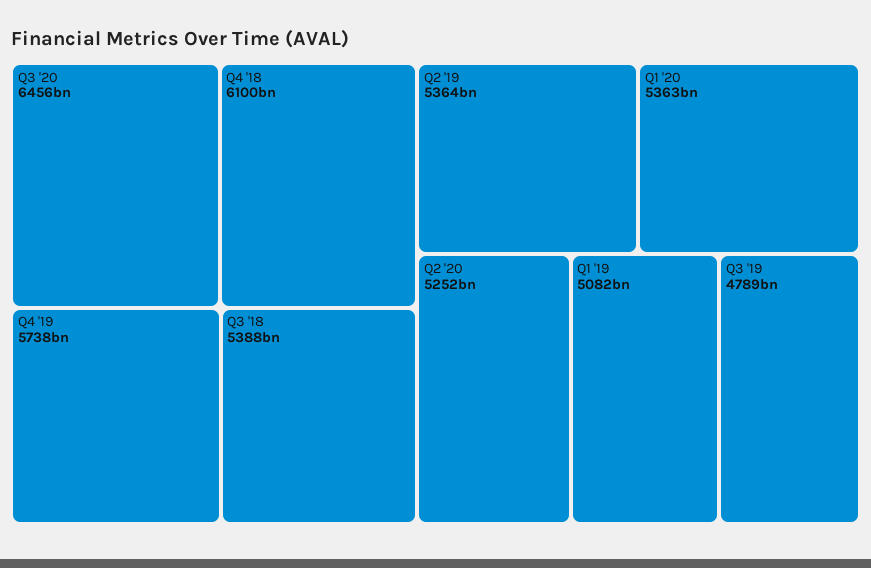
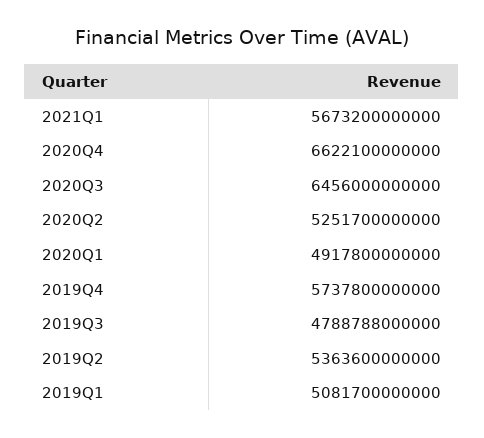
Q4 '18: 6100000000000 -> none
Q3 '18: 5388000000000 -> none
Q1 '20: 5363000000000 -> 4917800000000
2021Q1: none -> 5673200000000
2020Q4: none -> 6622100000000

